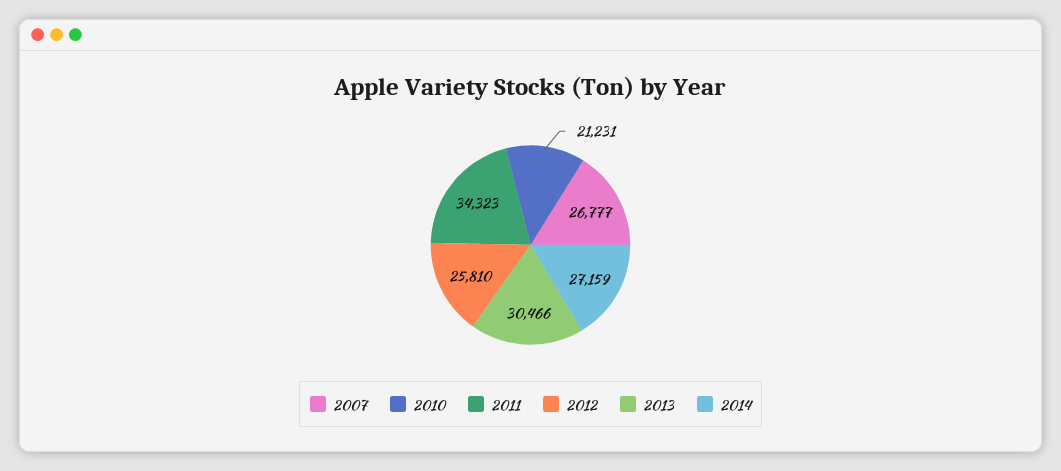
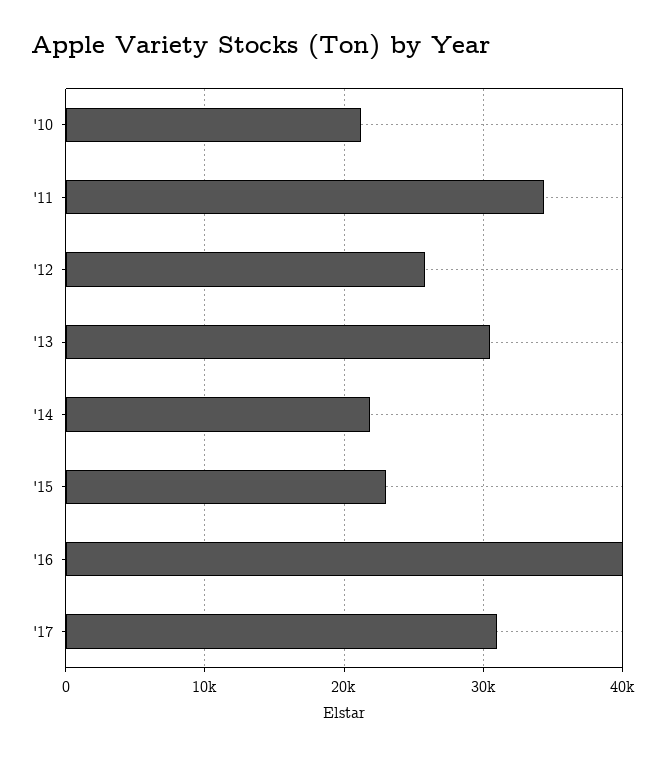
2007: 26777 -> none
2014: 27159 -> 22000
'15: none -> 23000
'16: none -> 40000
'17: none -> 31000

